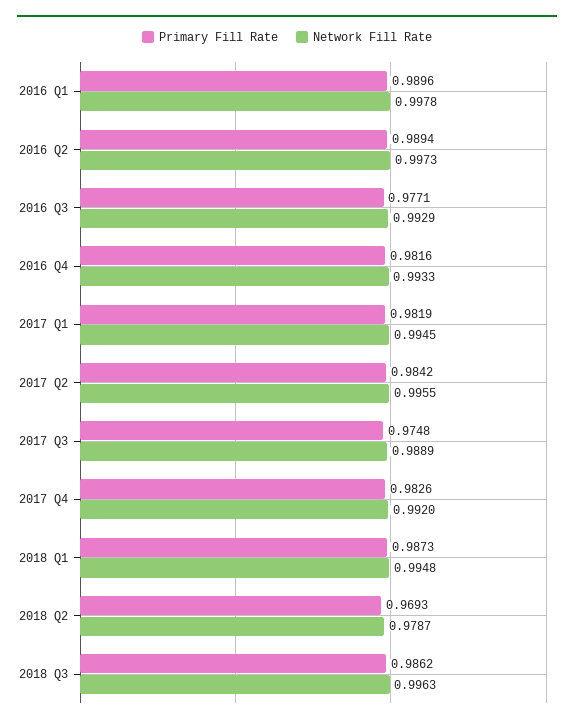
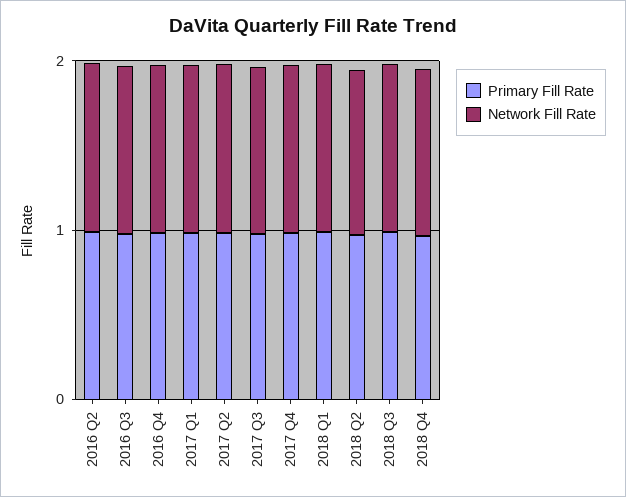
Primary Fill Rate, 2016 Q1: 0.9896 -> none
Network Fill Rate, 2016 Q1: 0.9978 -> none
Primary Fill Rate, 2018 Q4: none -> 1
Network Fill Rate, 2018 Q4: none -> 1

